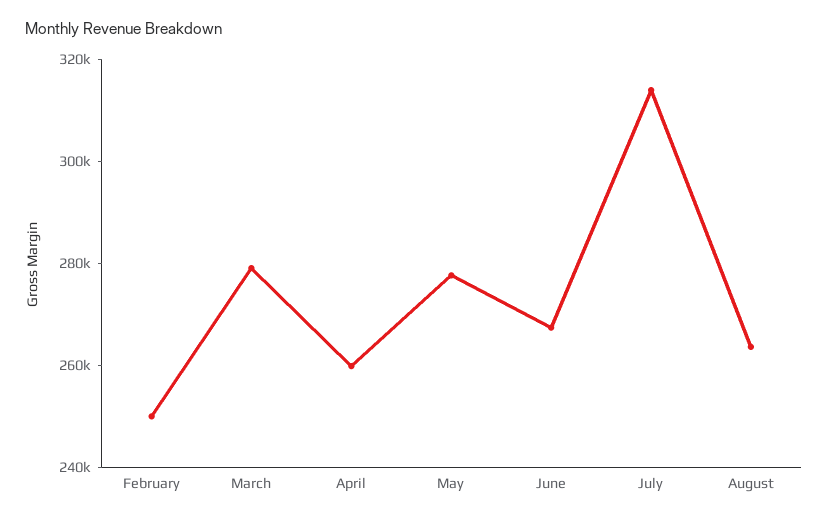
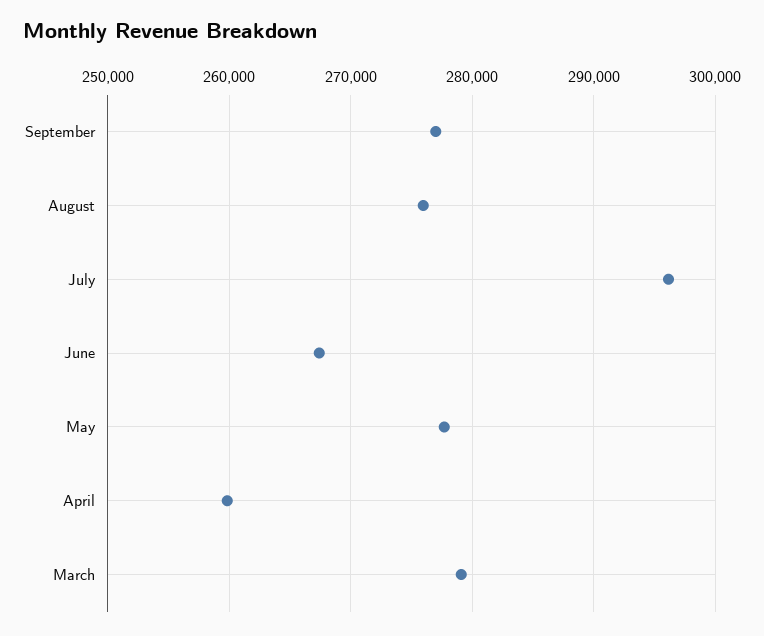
February: 250000 -> none
July: 315000 -> 296000
August: 265000 -> 276000
September: none -> 277000

